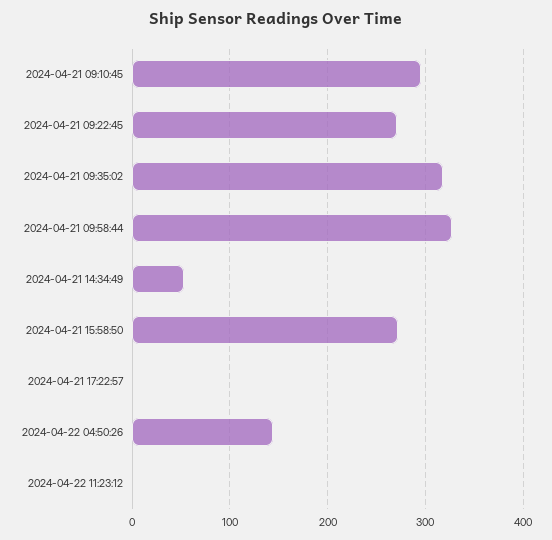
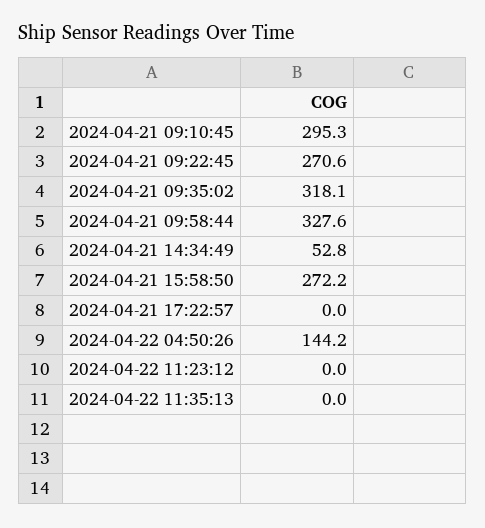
2024-04-22 11:35:13: none -> 0

